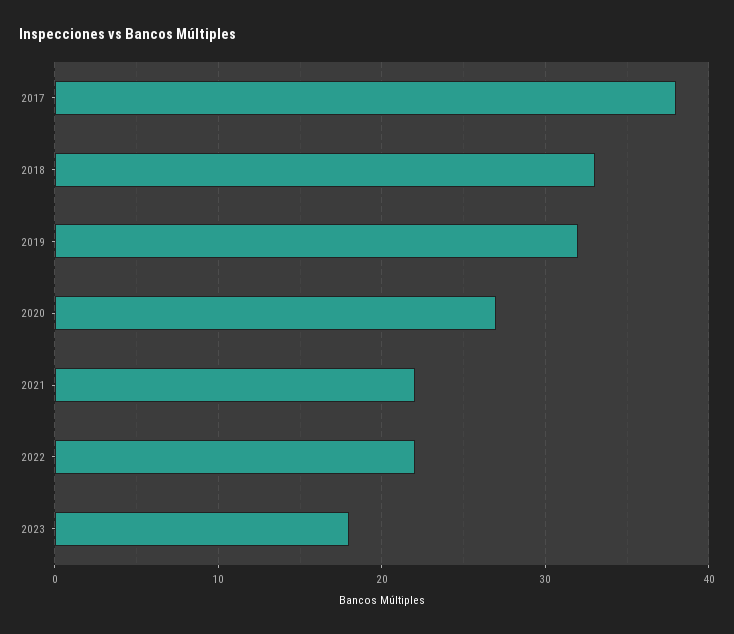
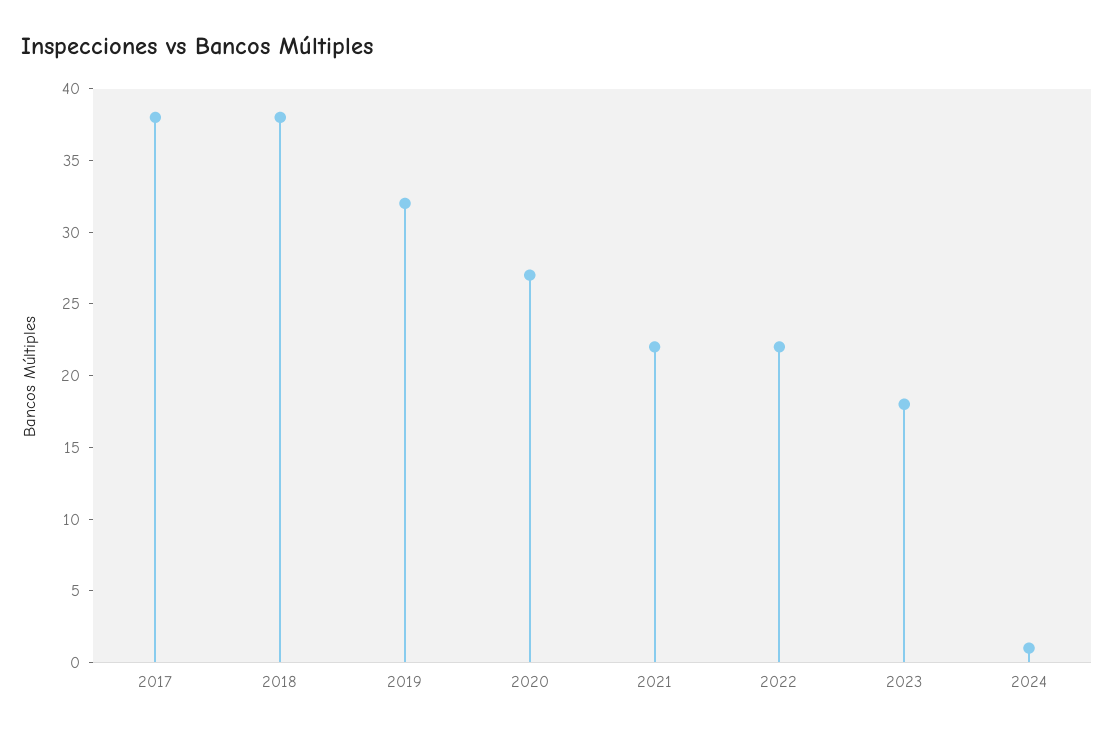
2018: 33 -> 38
2024: none -> 1

